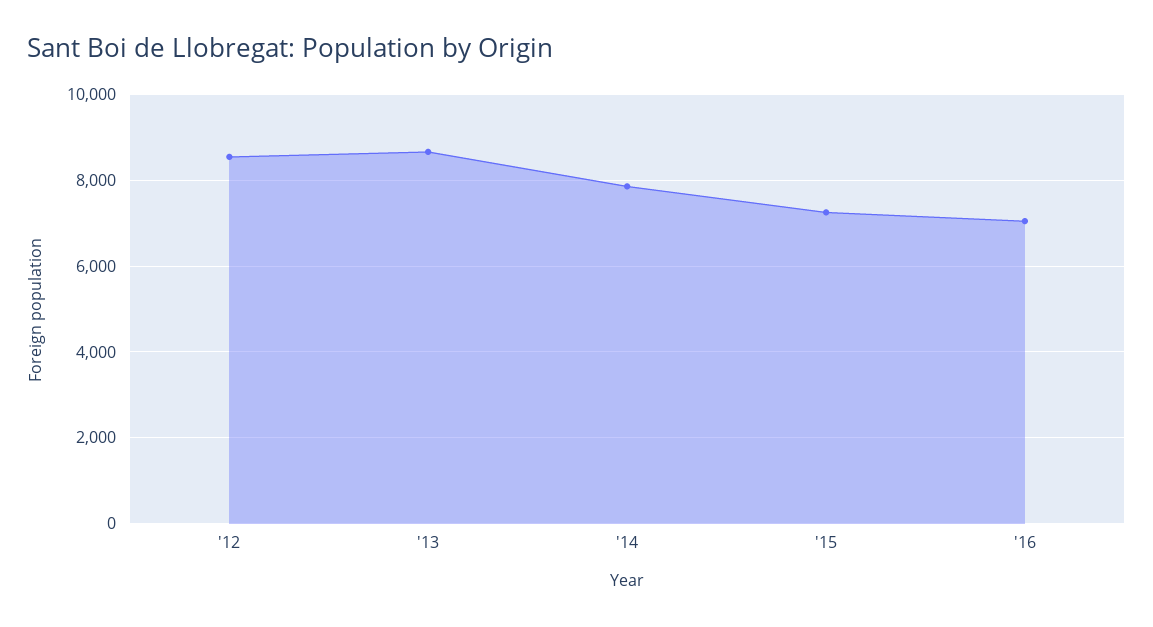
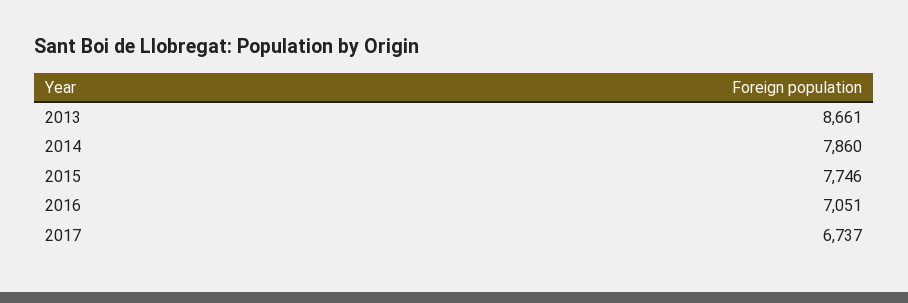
'12: 8600 -> none
'15: 7200 -> 7746
2017: none -> 6737

